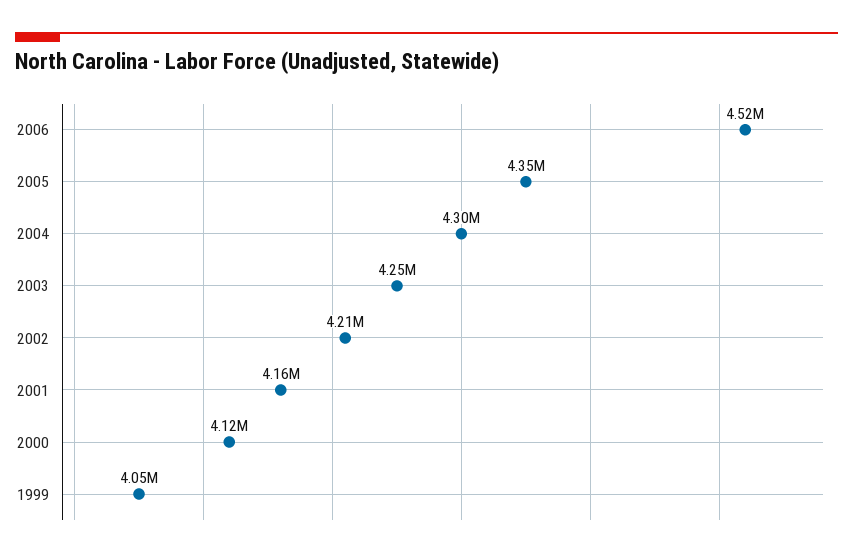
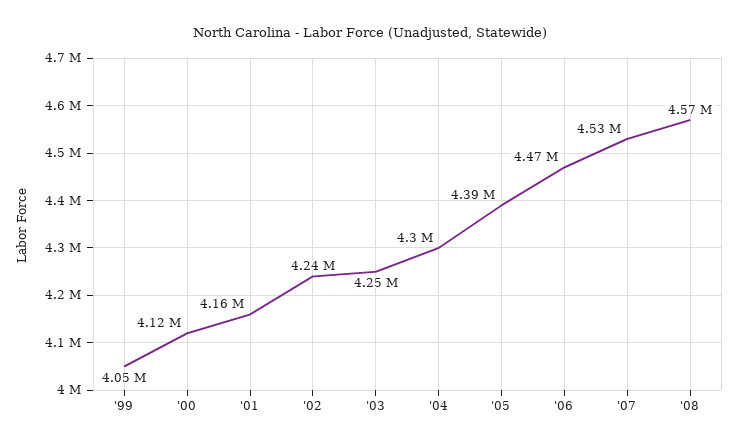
2006: 4520000 -> 4470000
2005: 4350000 -> 4390000
2002: 4210000 -> 4240000
'07: none -> 4530000
'08: none -> 4570000

